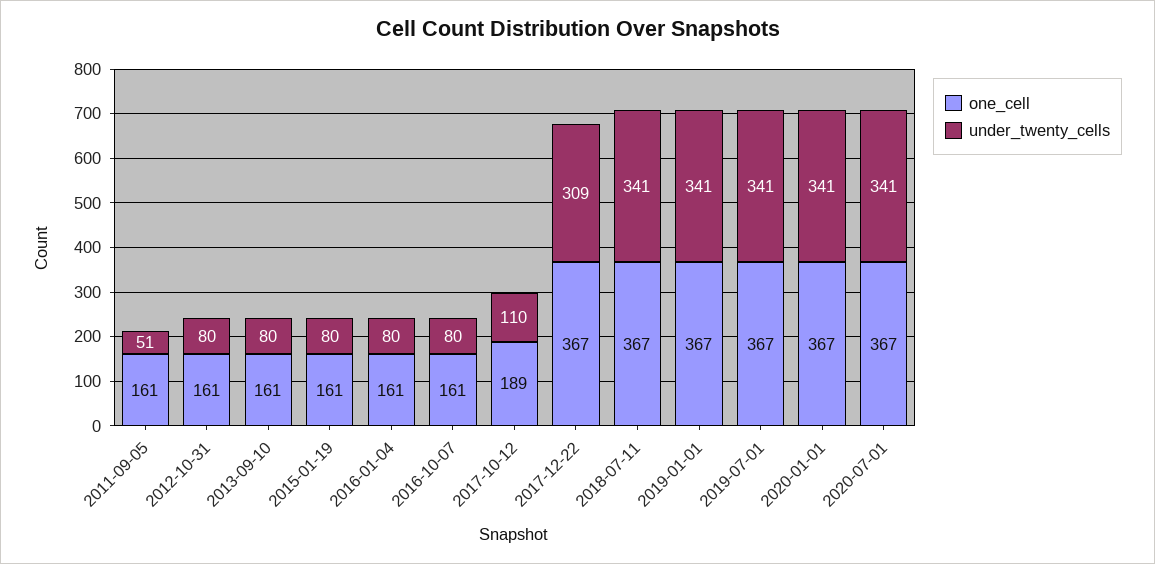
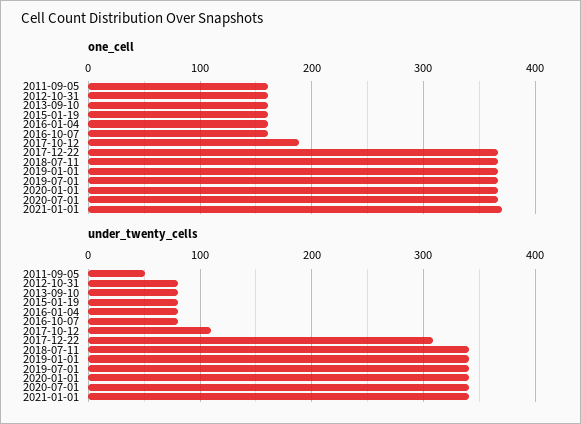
one_cell, 2021-01-01: none -> 370
under_twenty_cells, 2021-01-01: none -> 340

